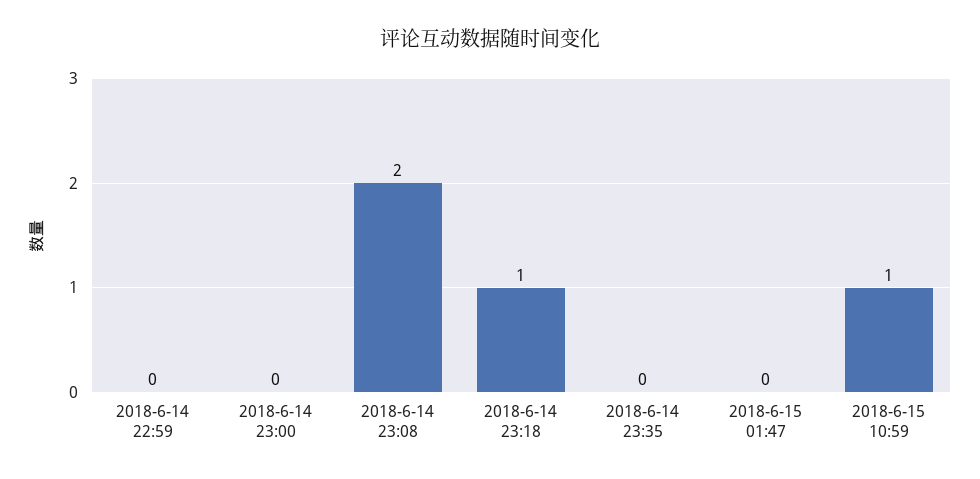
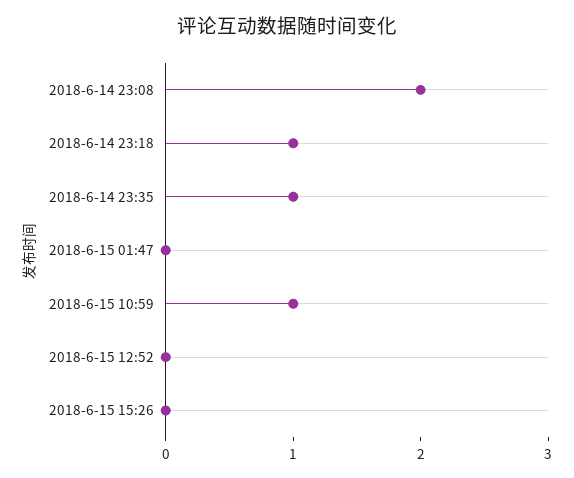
2018-6-14 22:59: 0 -> none
2018-6-14 23:00: 0 -> none
2018-6-14 23:35: 0 -> 1
2018-6-15 12:52: none -> 0
2018-6-15 15:26: none -> 0

